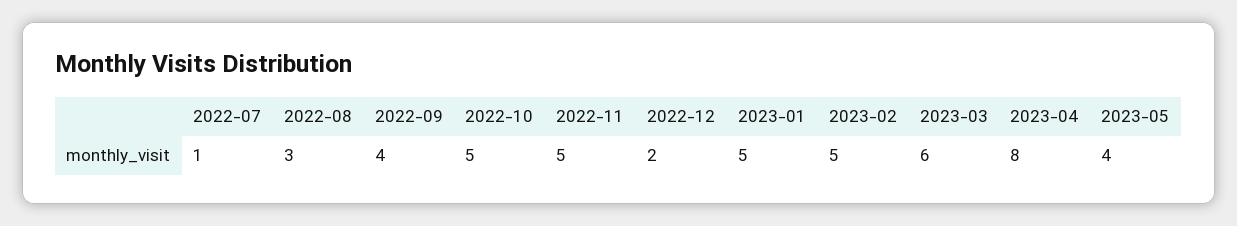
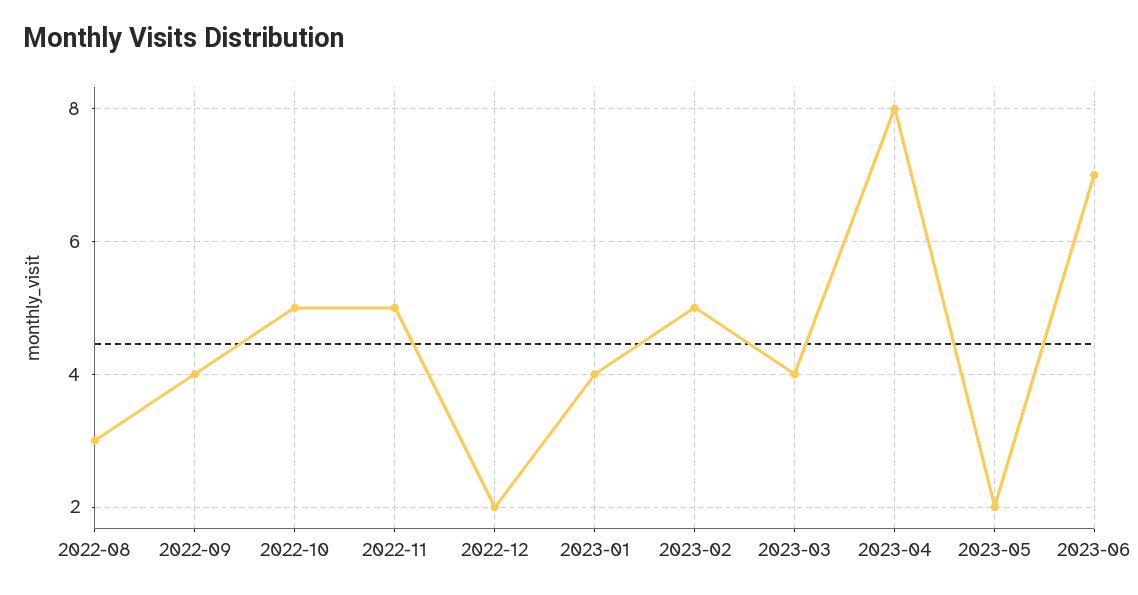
2022-07: 1 -> none
2023-01: 5 -> 4
2023-03: 6 -> 4
2023-05: 4 -> 2
2023-06: none -> 7

